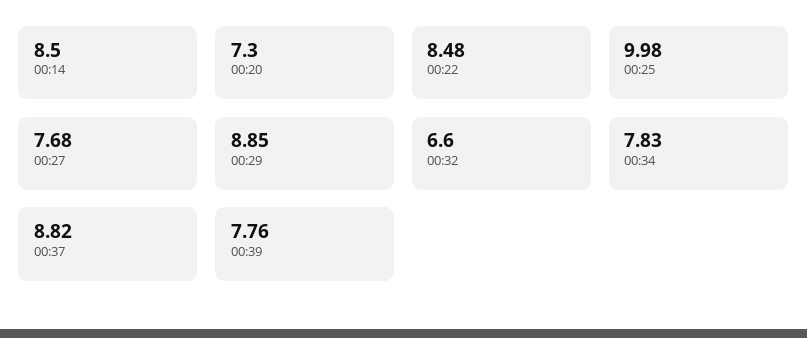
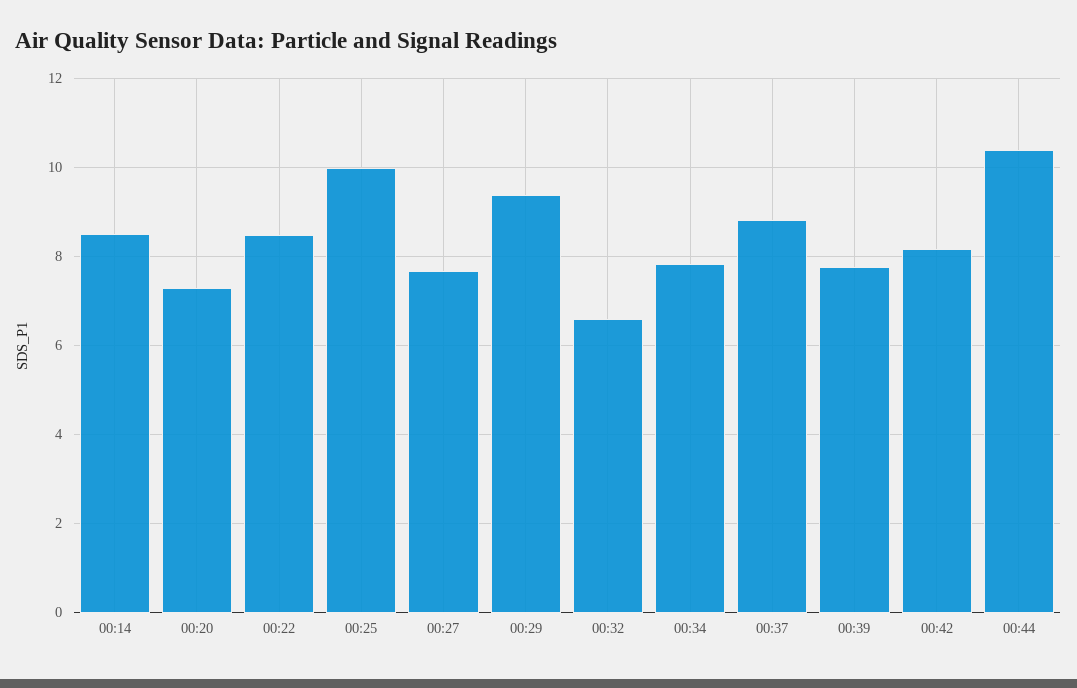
00:29: 8.85 -> 9.4
00:42: none -> 8.2
00:44: none -> 10.4

